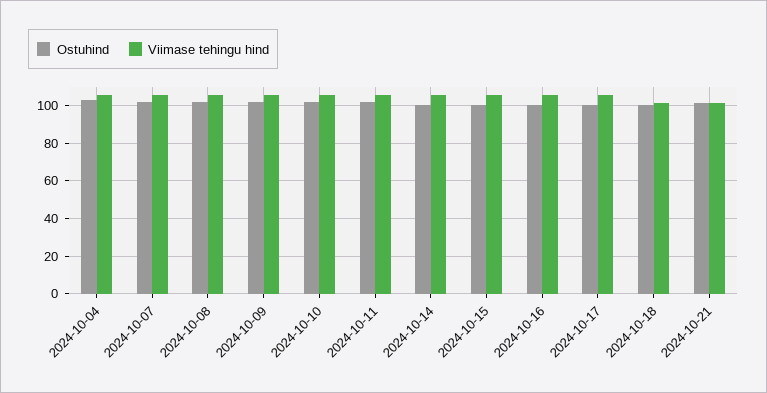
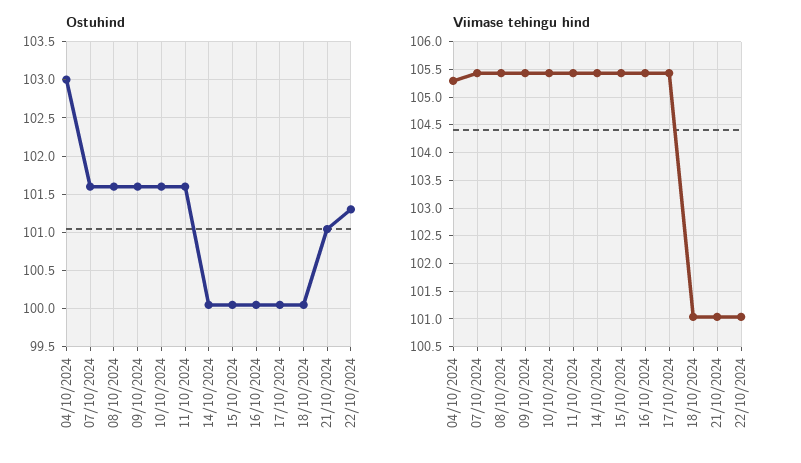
Ostuhind, 22/10/2024: none -> 101.3
Viimase tehingu hind, 22/10/2024: none -> 101

